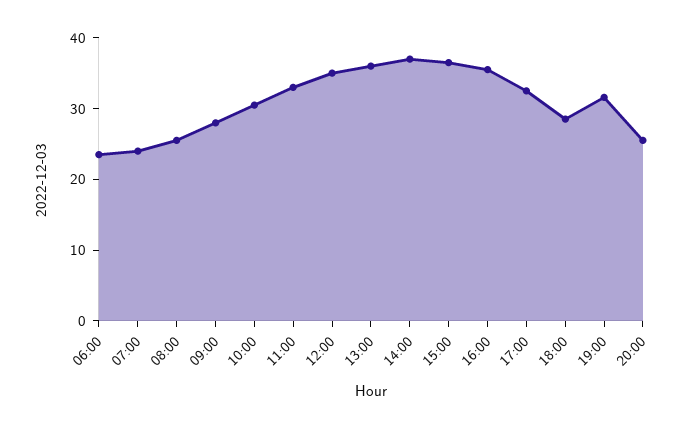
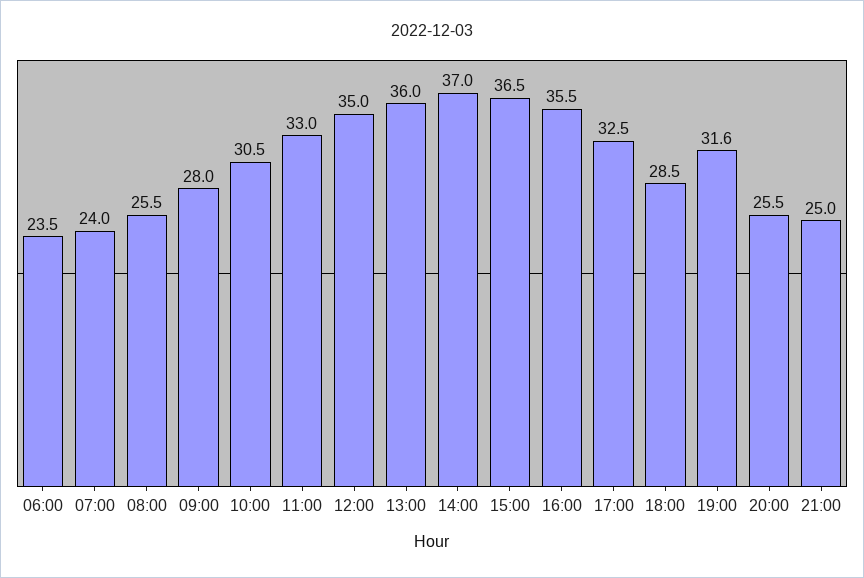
21:00: none -> 25

